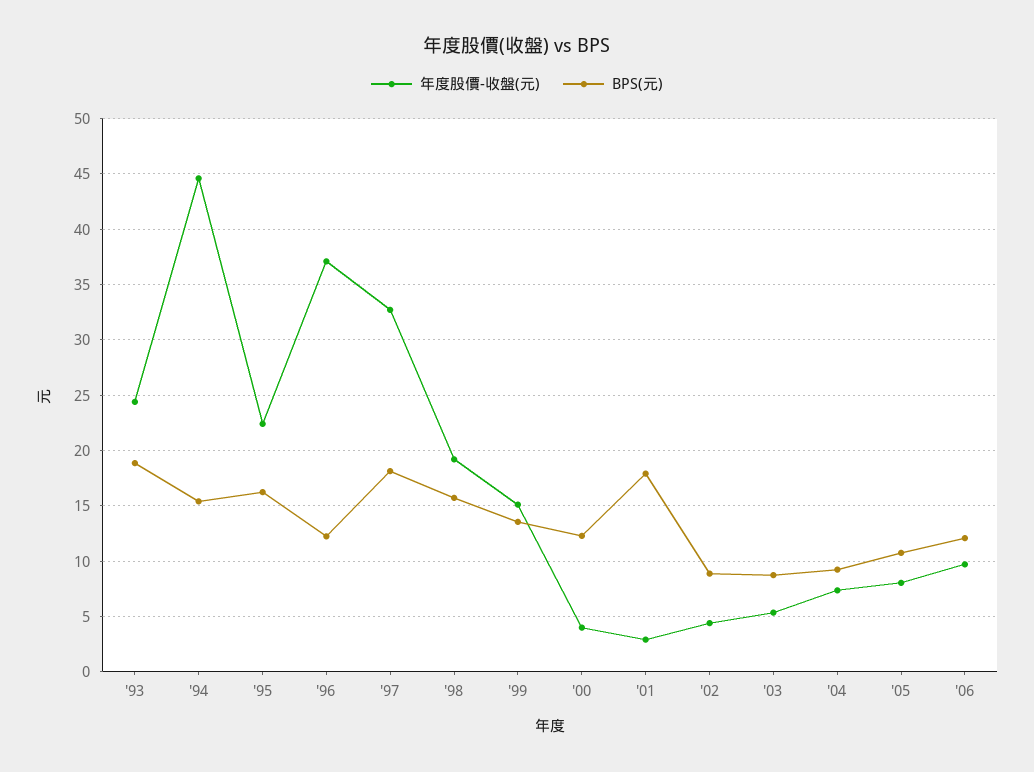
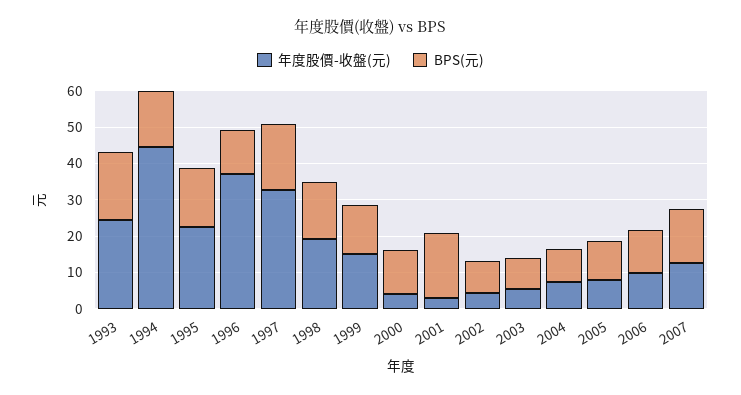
年度股價-收盤(元), 2007: none -> 12.5
BPS(元), 2007: none -> 15

